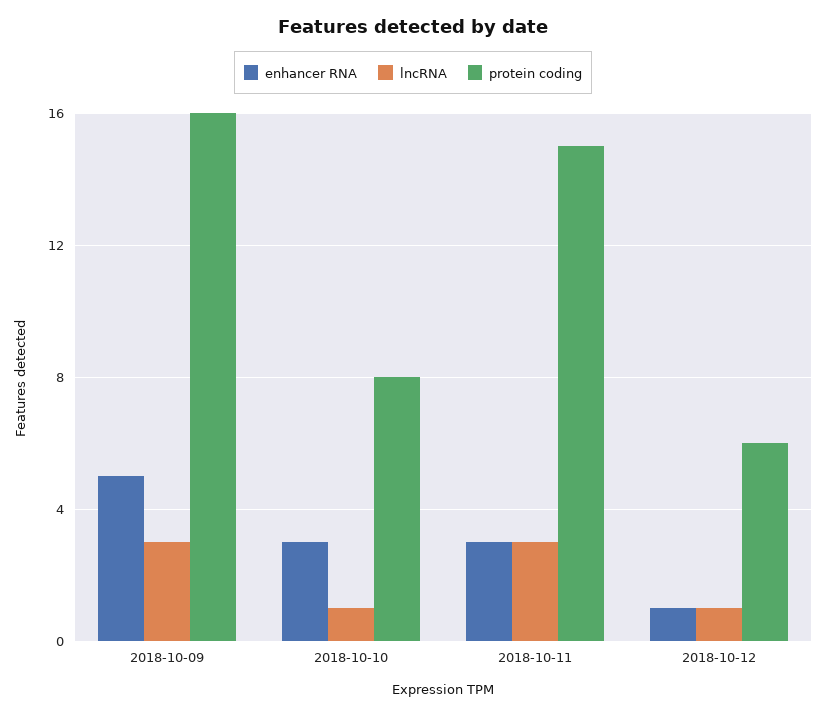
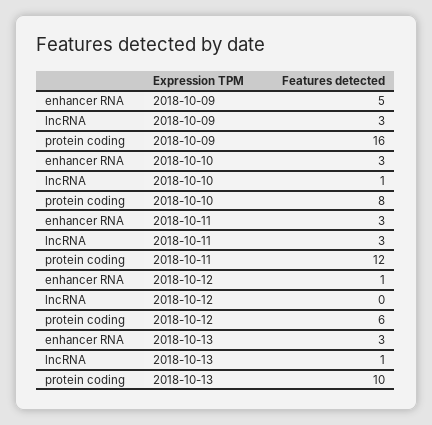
protein coding, 2018-10-11: 15 -> 12
lncRNA, 2018-10-12: 1 -> 0
enhancer RNA, 2018-10-13: none -> 3
lncRNA, 2018-10-13: none -> 1
protein coding, 2018-10-13: none -> 10

